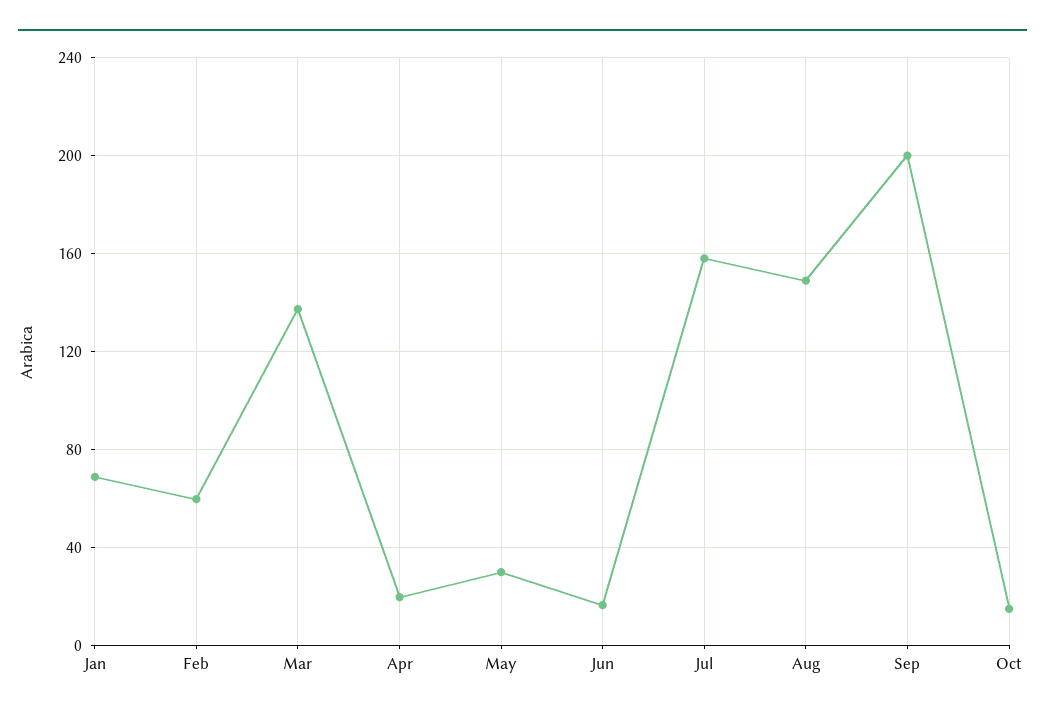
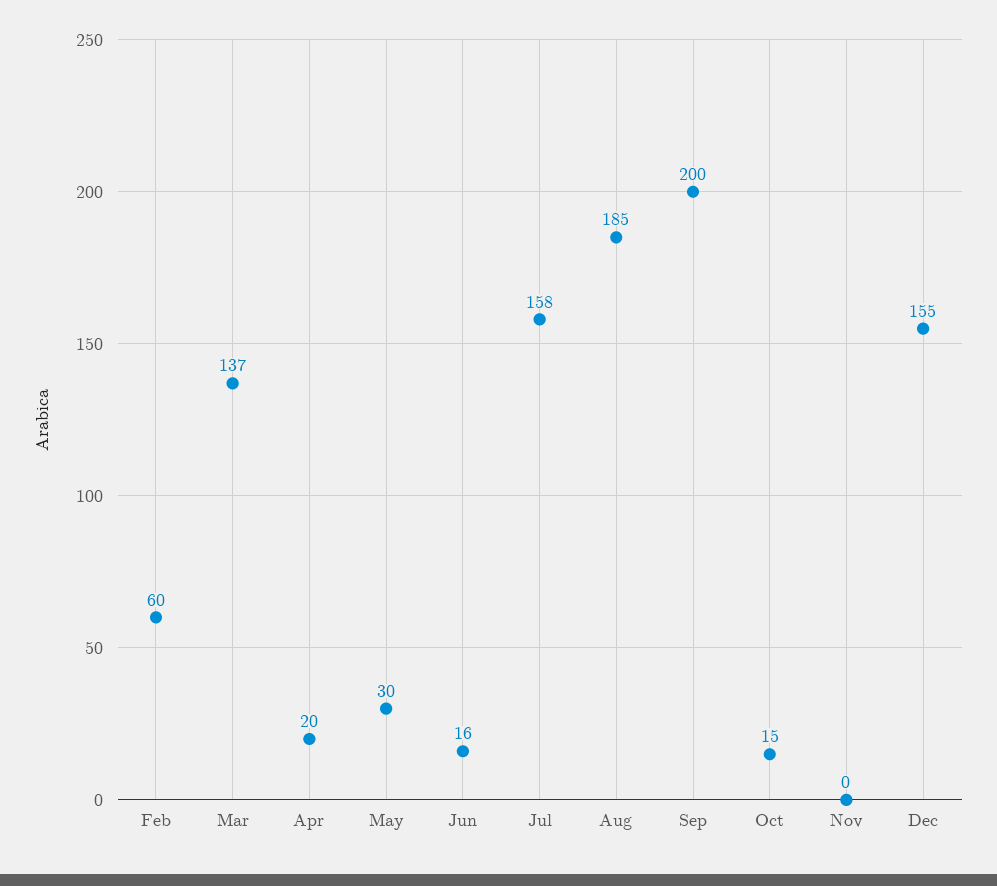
Jan: 70 -> none
Aug: 150 -> 185
Nov: none -> 0
Dec: none -> 155

